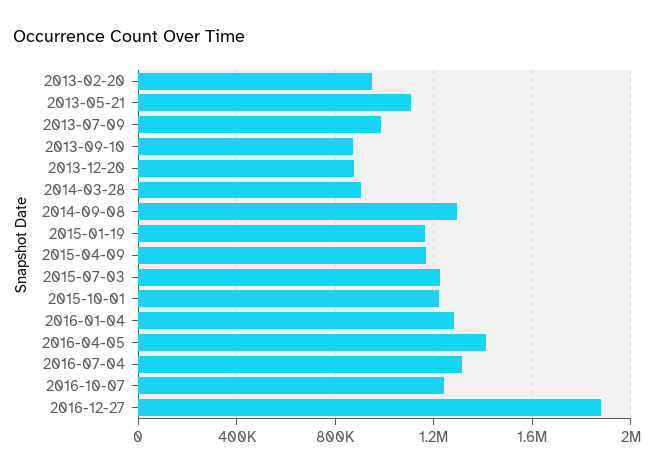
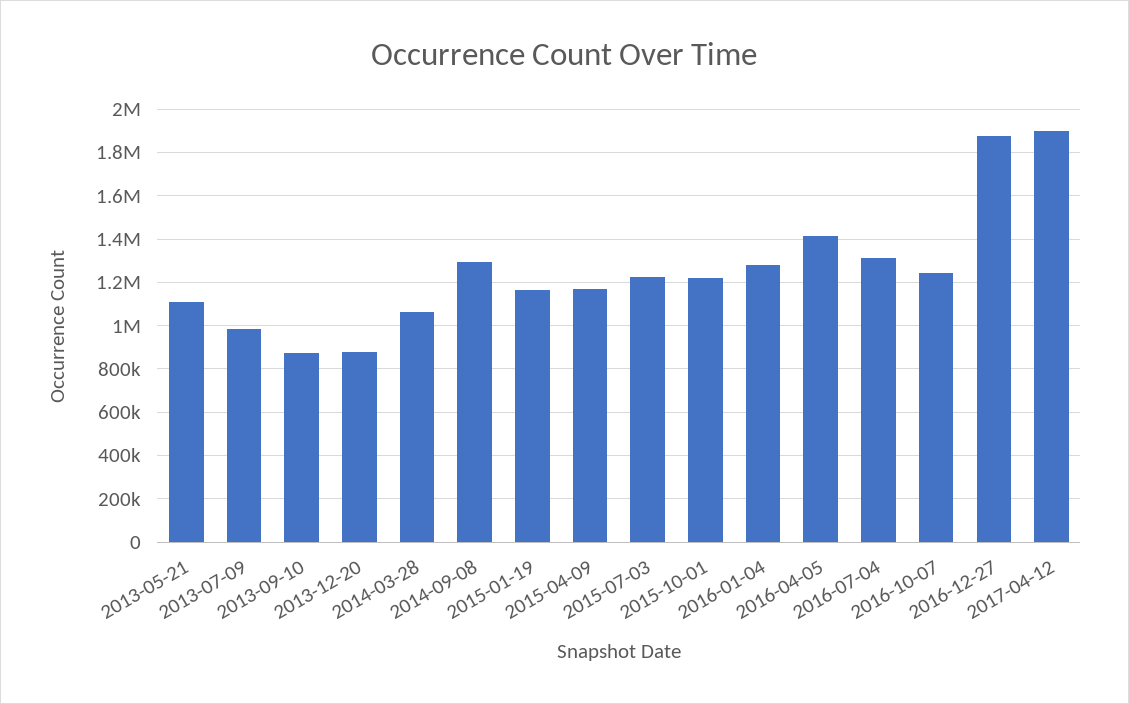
2013-02-20: 950000 -> none
2014-03-28: 900000 -> 1050000
2017-04-12: none -> 1900000

